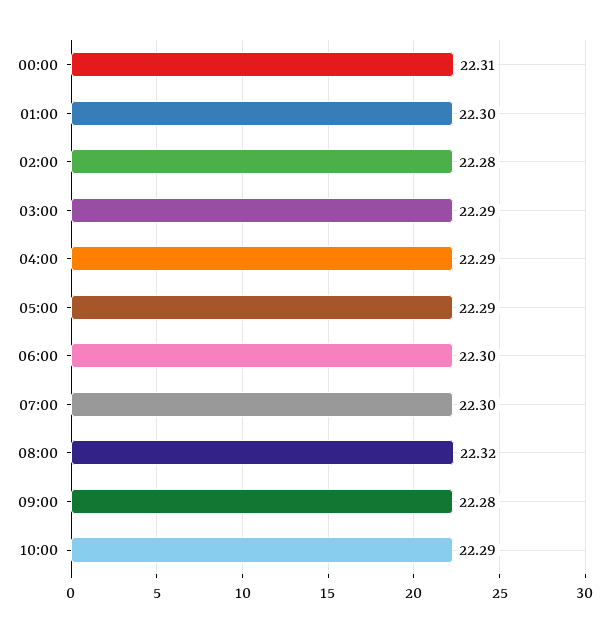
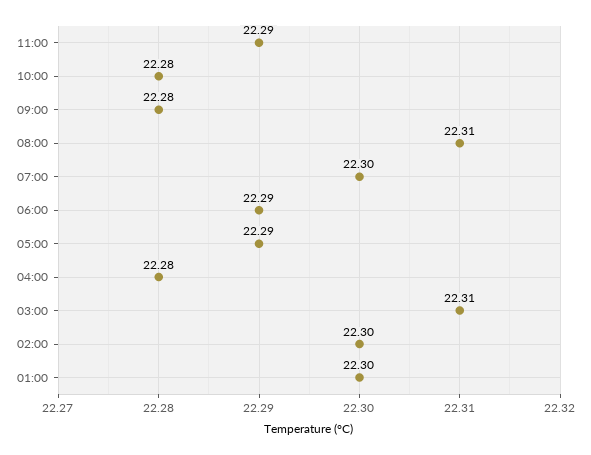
00:00: 22.31 -> none
02:00: 22.28 -> 22.3
03:00: 22.29 -> 22.31
04:00: 22.29 -> 22.28
06:00: 22.3 -> 22.29
08:00: 22.32 -> 22.31
10:00: 22.29 -> 22.28
11:00: none -> 22.29

